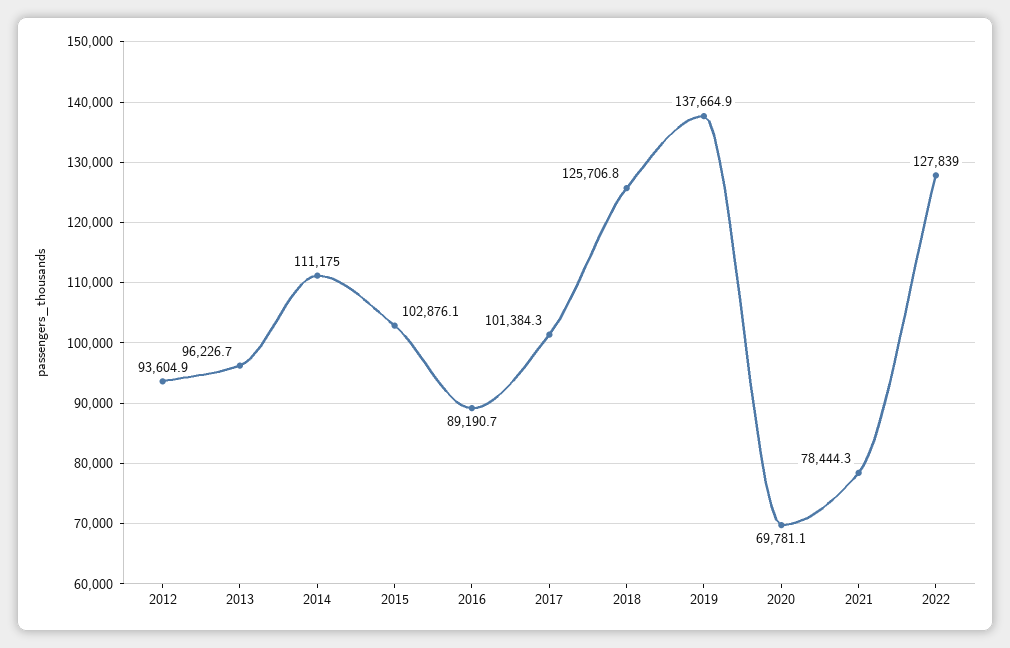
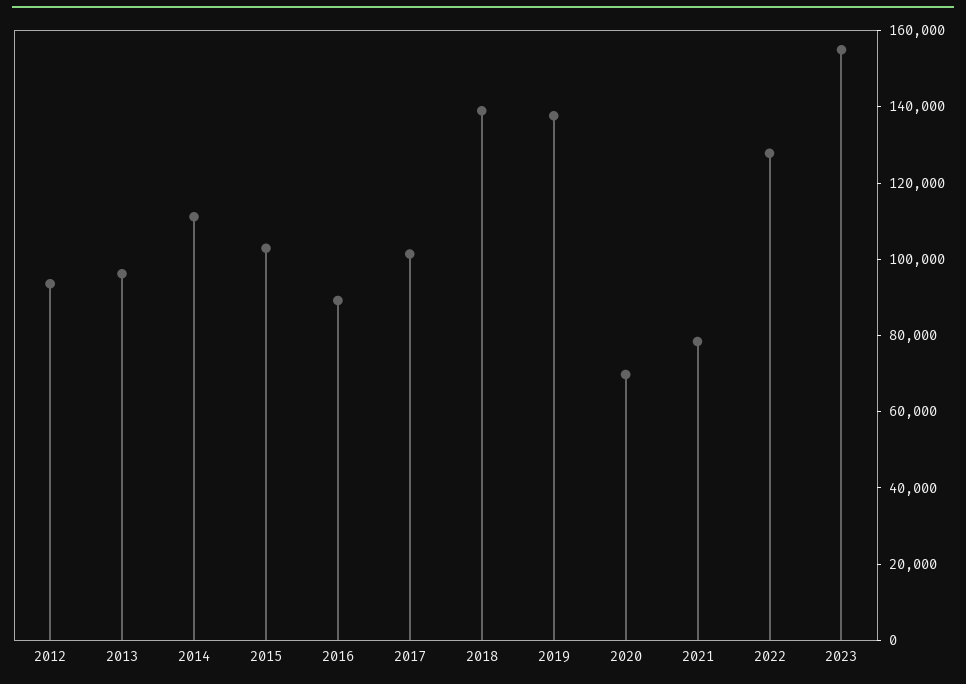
2018: 125706.8 -> 140000
2023: none -> 155000

